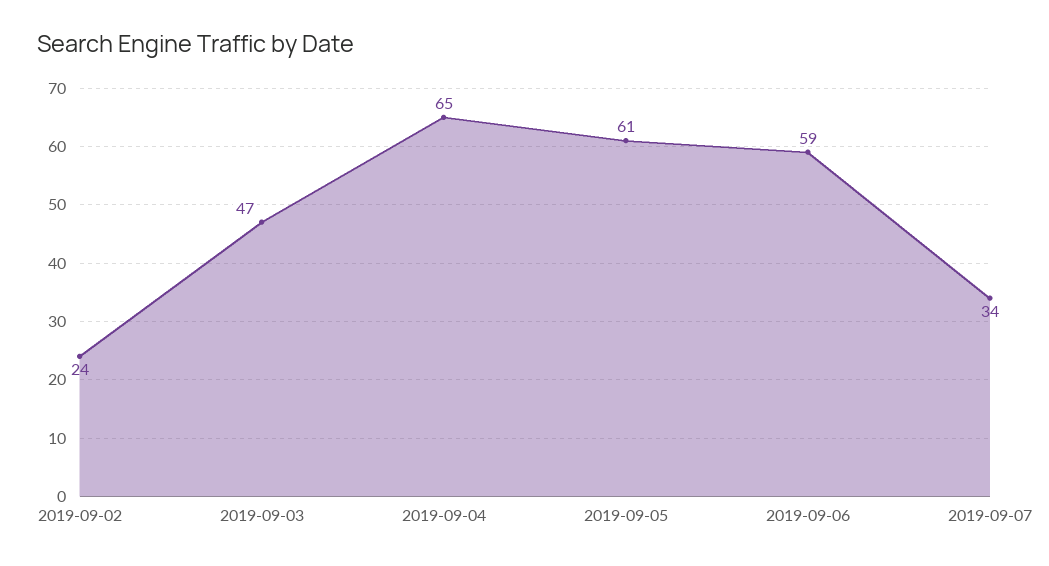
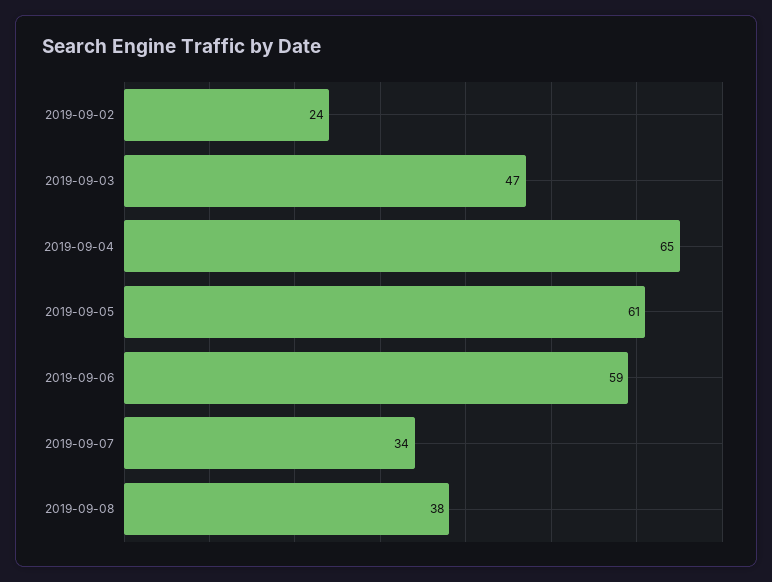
2019-09-08: none -> 38

